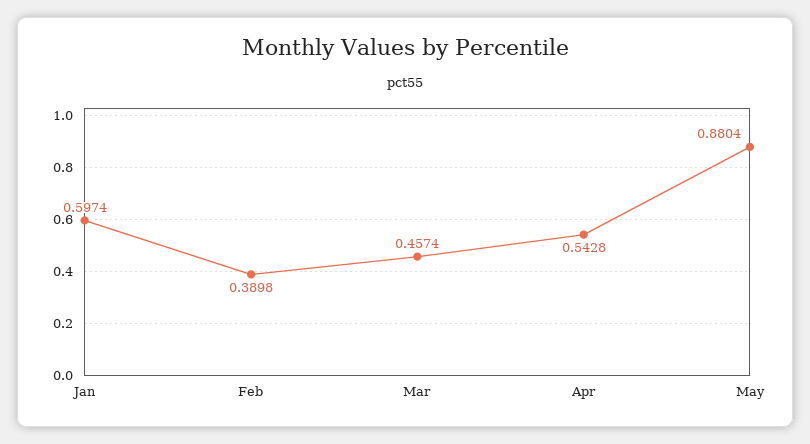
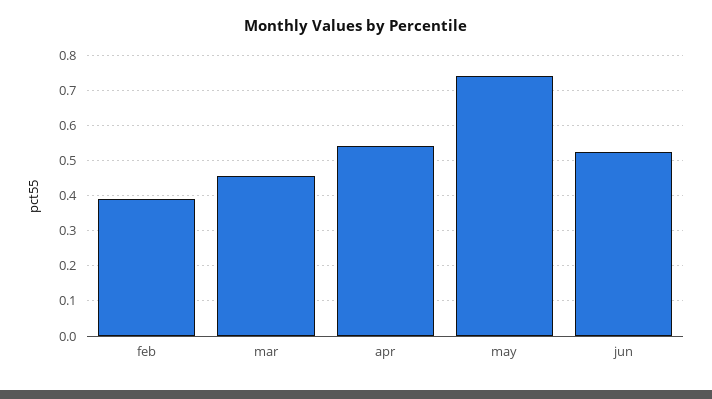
Jan: 0.5974 -> none
May: 0.8804 -> 0.74
jun: none -> 0.52

